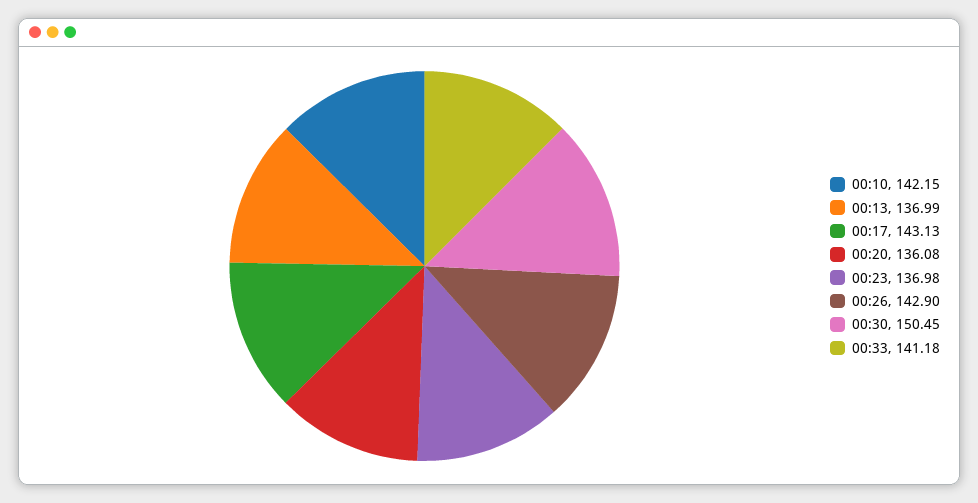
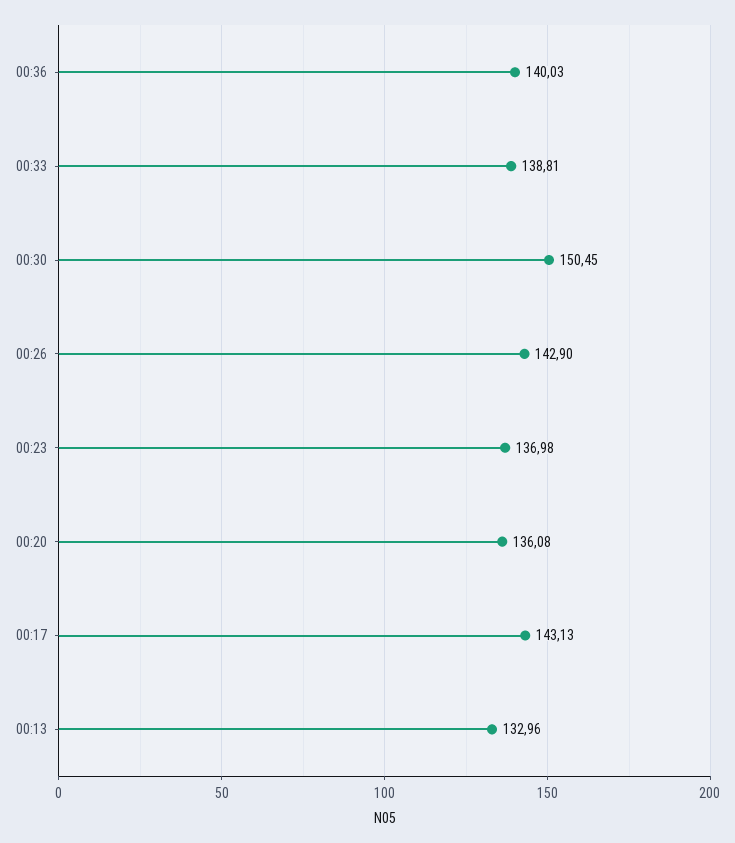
00:10: 142.15 -> none
00:13: 136.99 -> 132.96
00:33: 141.18 -> 138.81
00:36: none -> 140.03

